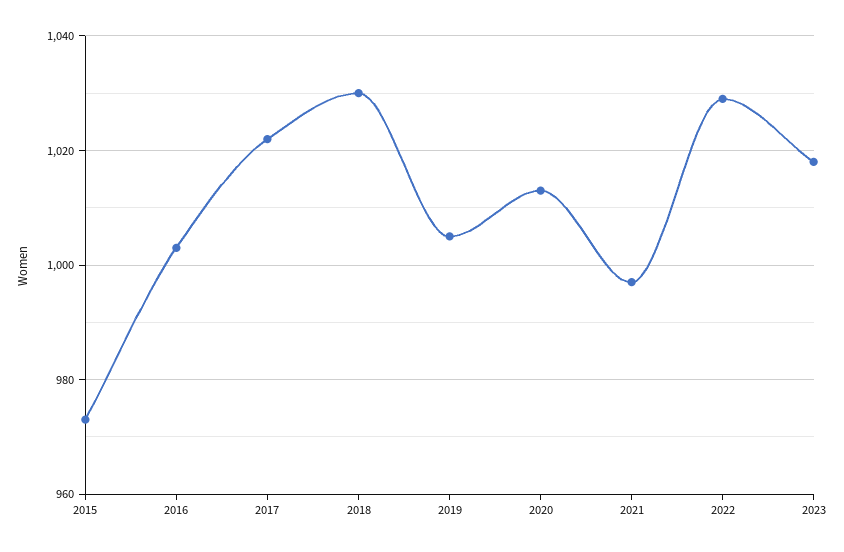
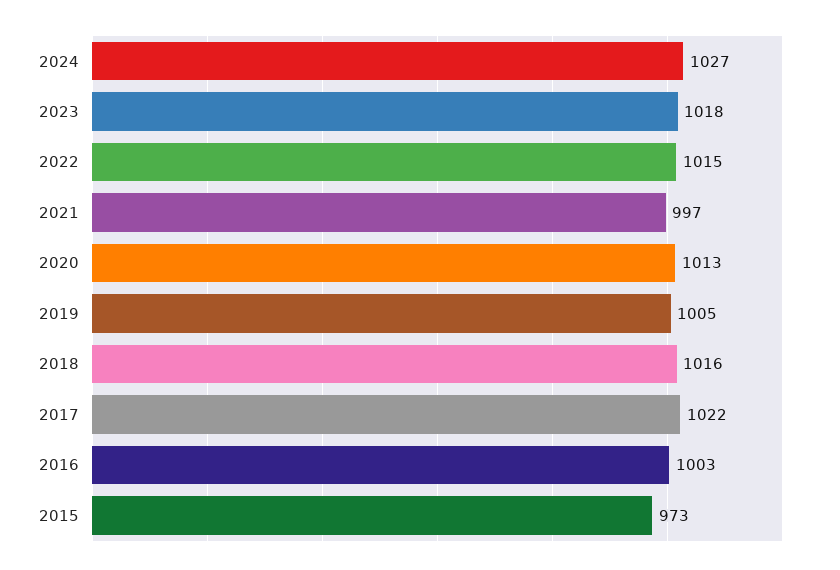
2018: 1030 -> 1016
2022: 1030 -> 1015
2024: none -> 1027

